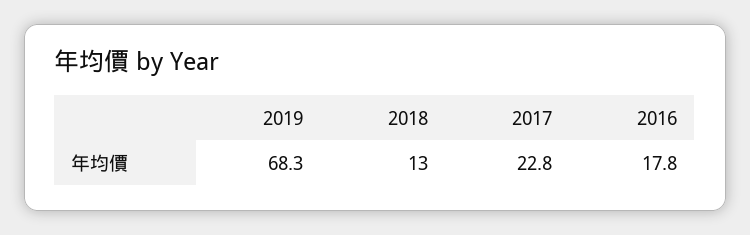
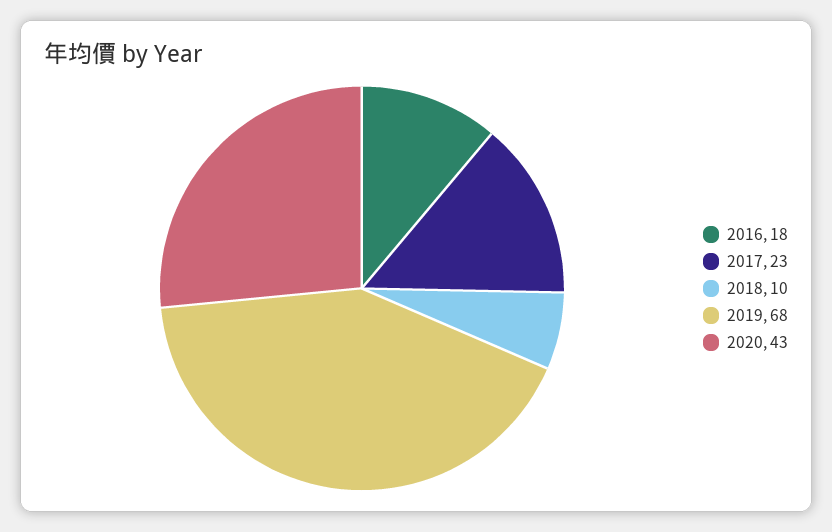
2018: 13 -> 10
2020: none -> 43

